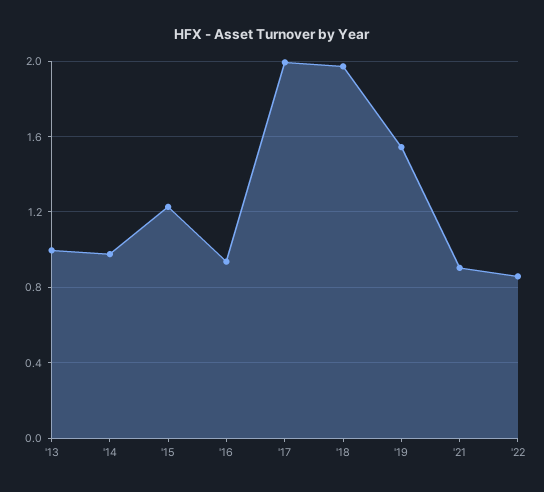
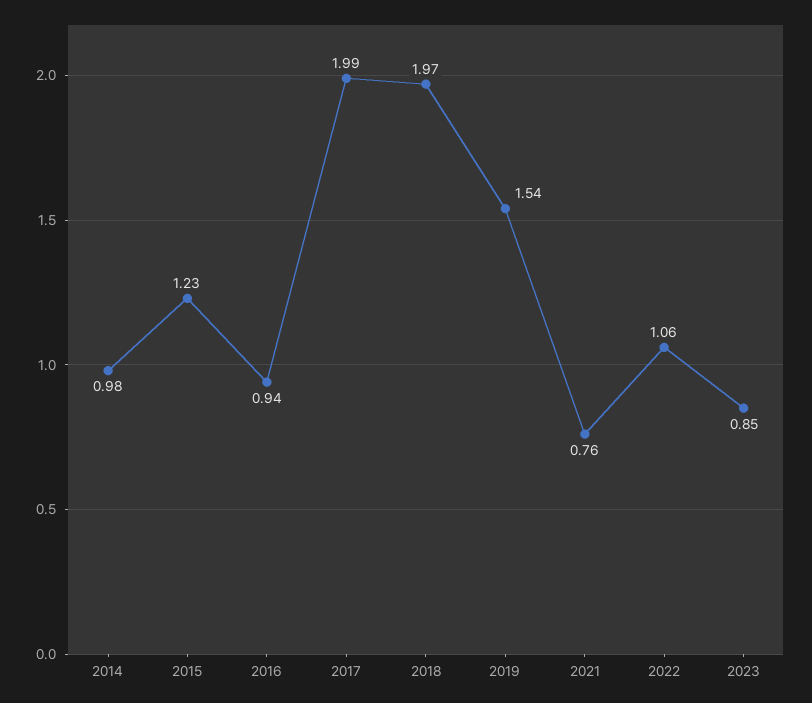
'13: 1 -> none
'21: 0.9 -> 0.76
'22: 0.85 -> 1.06
2023: none -> 0.85

